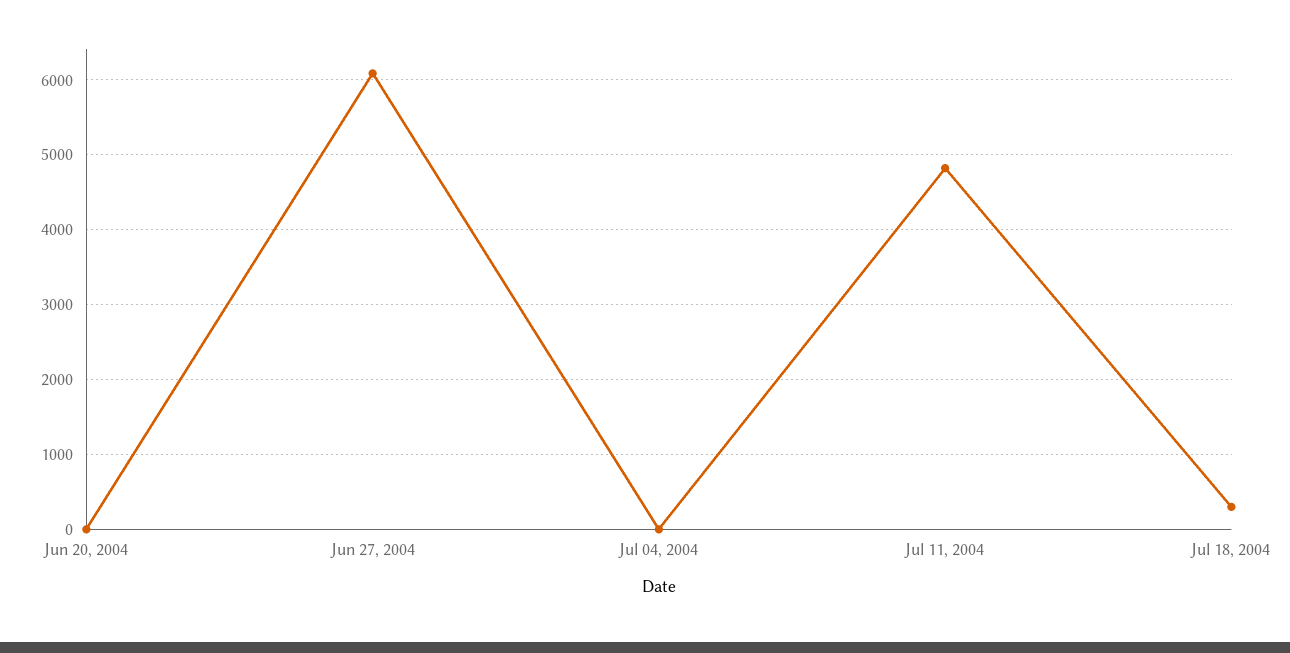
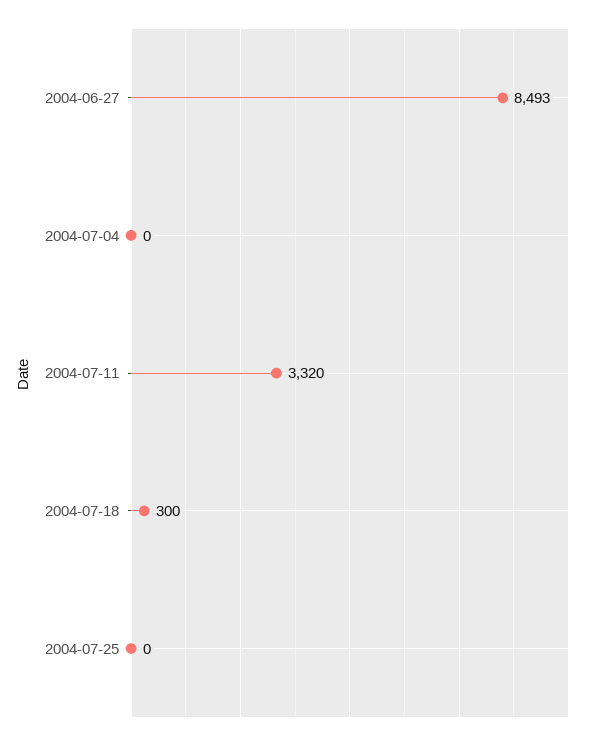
Jun 20, 2004: 0 -> none
Jun 27, 2004: 6100 -> 8493
Jul 11, 2004: 4800 -> 3320
2004-07-25: none -> 0

